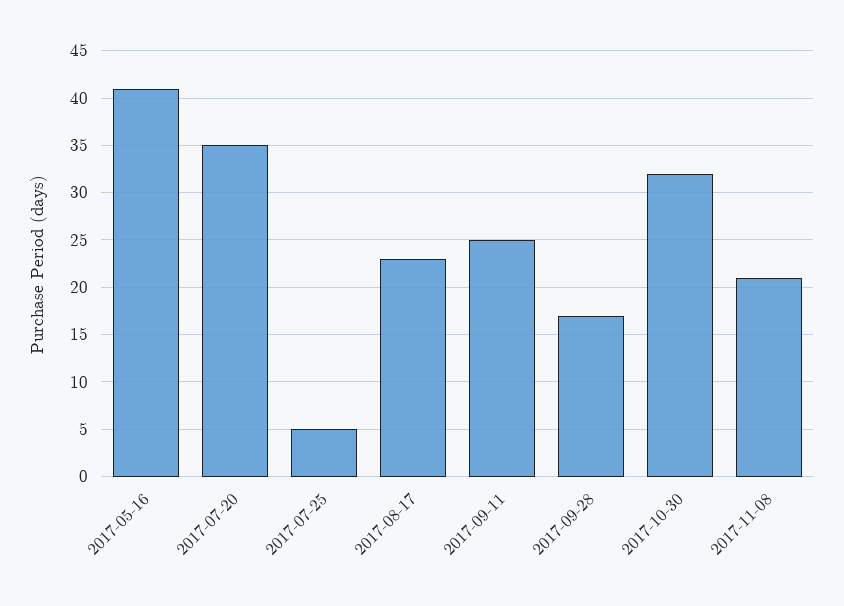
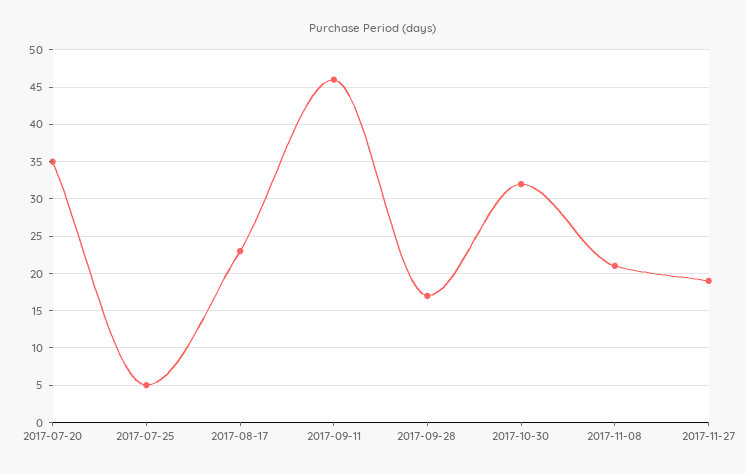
2017-05-16: 41 -> none
2017-09-11: 25 -> 46
2017-11-27: none -> 19

